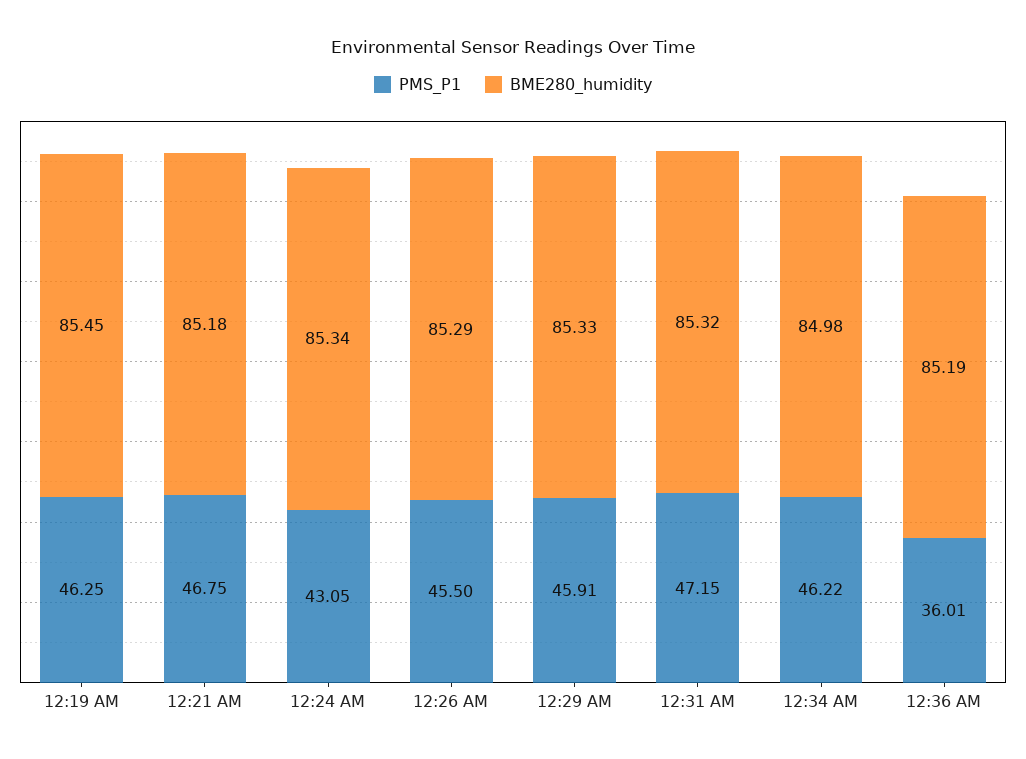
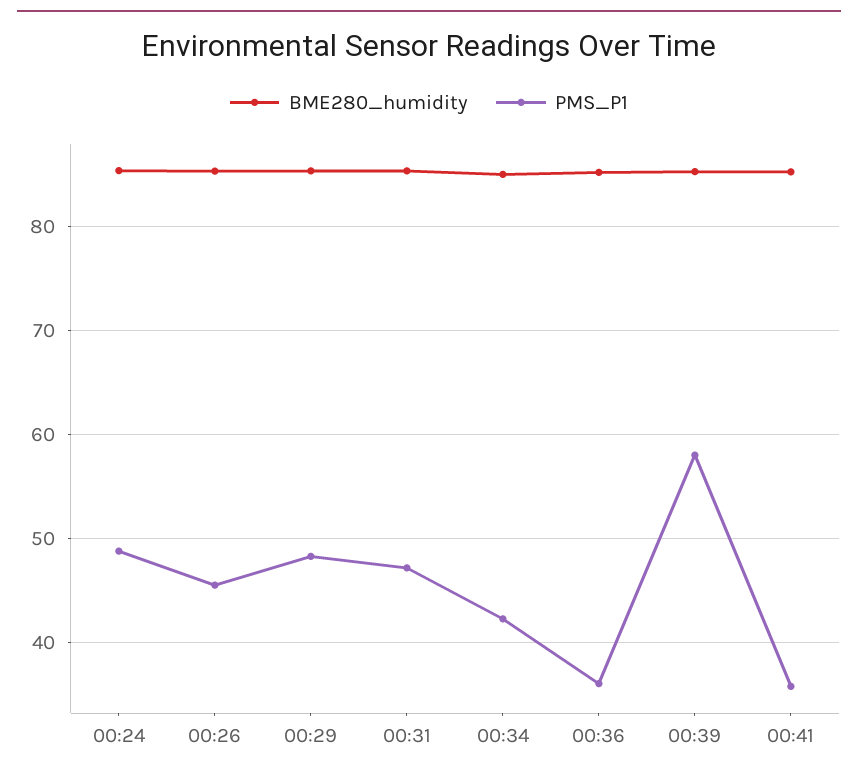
PMS_P1, 12:19 AM: 46.25 -> none
BME280_humidity, 12:19 AM: 85.45 -> none
PMS_P1, 12:21 AM: 46.75 -> none
BME280_humidity, 12:21 AM: 85.18 -> none
PMS_P1, 12:24 AM: 43.05 -> 49
PMS_P1, 12:29 AM: 45.91 -> 48
PMS_P1, 12:34 AM: 46.22 -> 42
BME280_humidity, 00:39: none -> 85
PMS_P1, 00:39: none -> 58
BME280_humidity, 00:41: none -> 85
PMS_P1, 00:41: none -> 36

